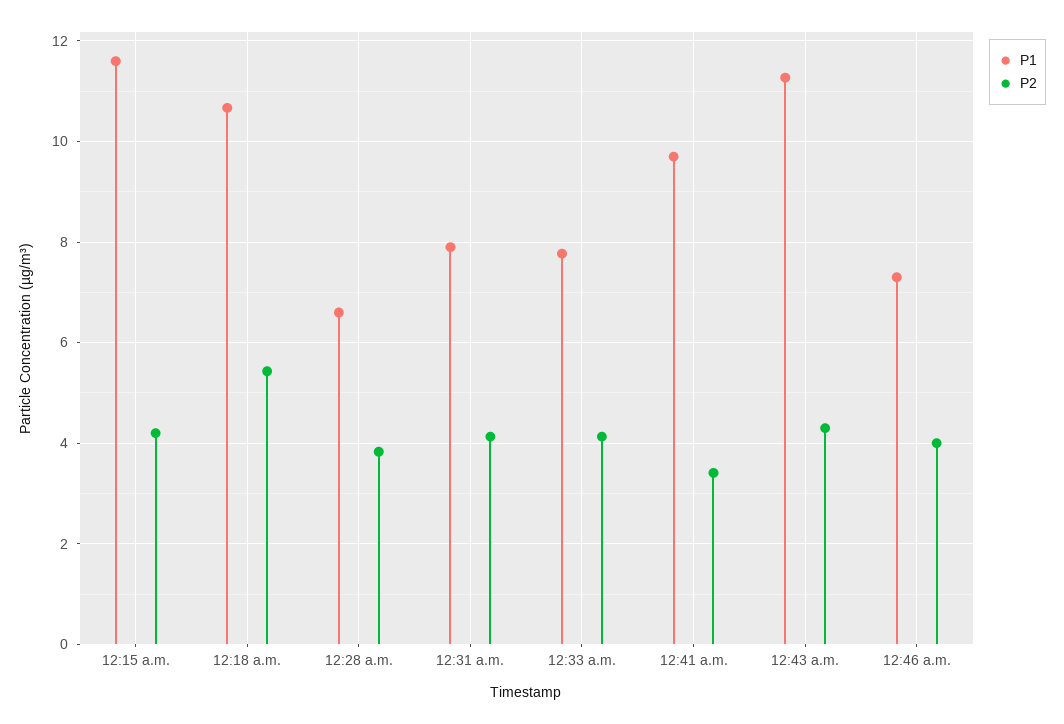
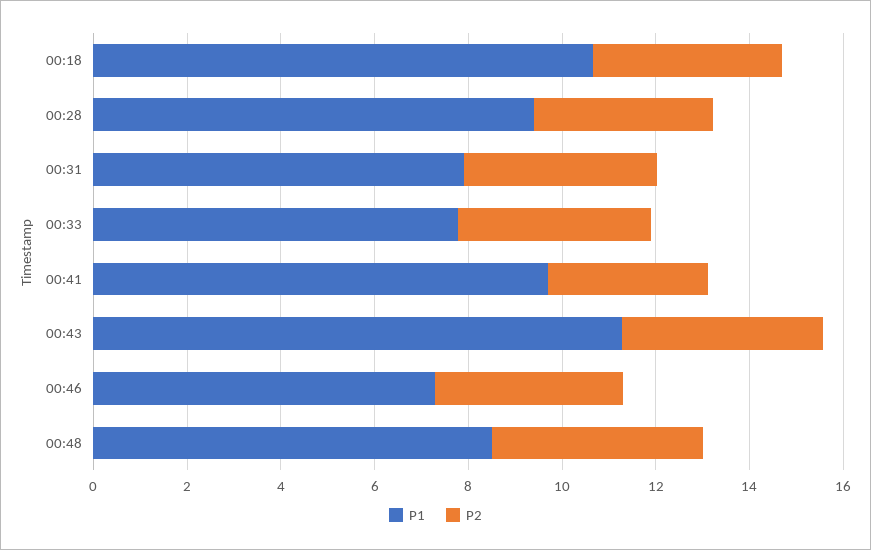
P1, 12:15 a.m.: 11.6 -> none
P2, 12:15 a.m.: 4.2 -> none
P2, 12:18 a.m.: 5.4 -> 4
P1, 12:28 a.m.: 6.6 -> 9.5
P1, 00:48: none -> 8.5
P2, 00:48: none -> 4.5

